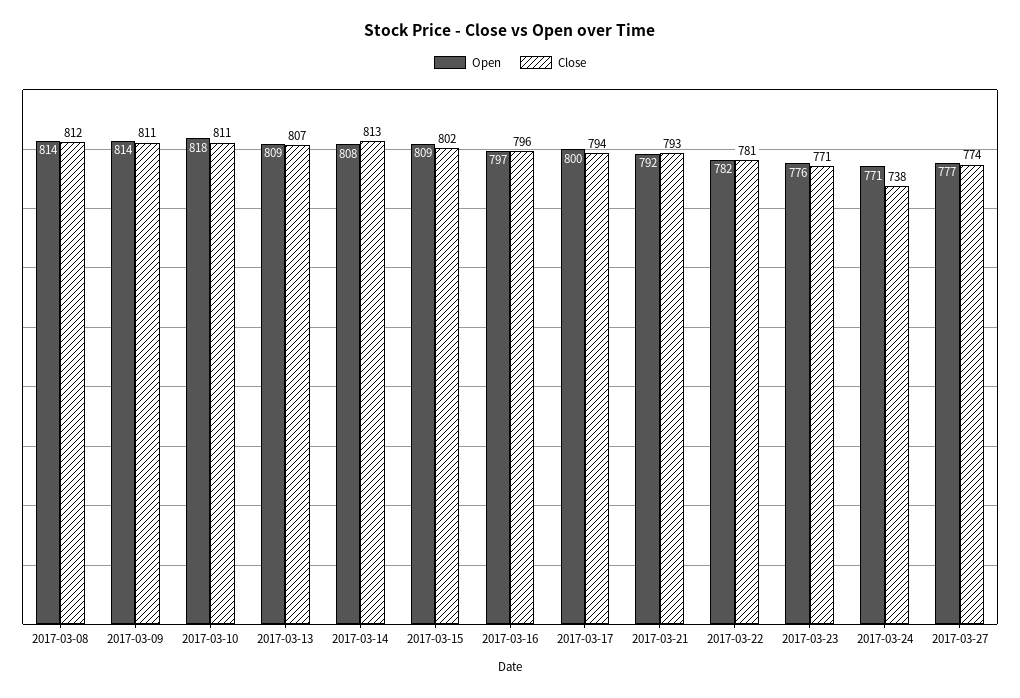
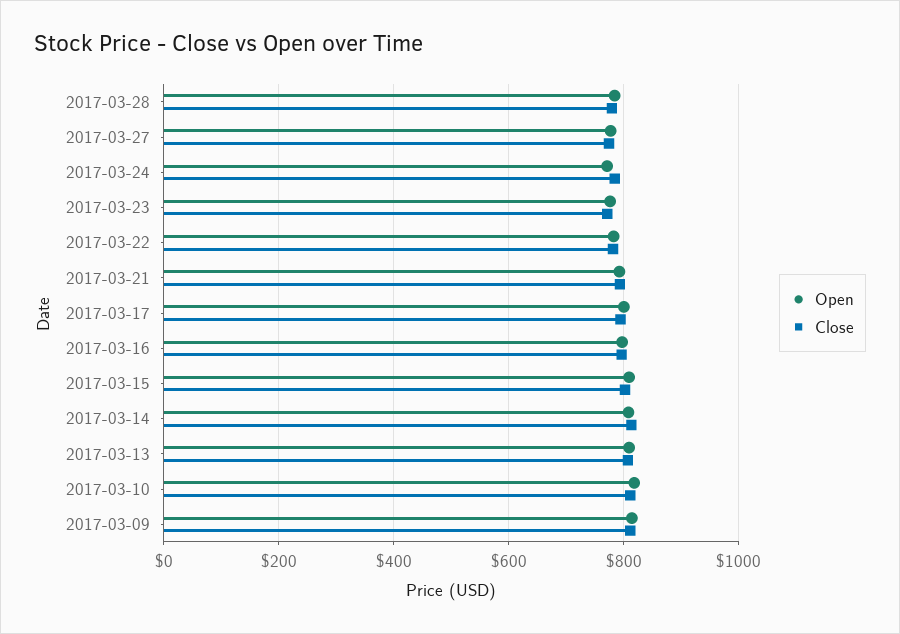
Open, 2017-03-08: 814 -> none
Close, 2017-03-08: 812 -> none
Close, 2017-03-24: 738 -> 780
Open, 2017-03-28: none -> 780
Close, 2017-03-28: none -> 780

